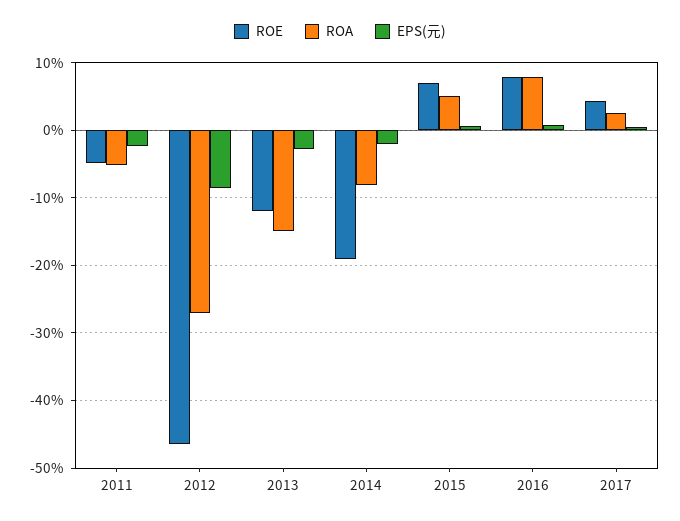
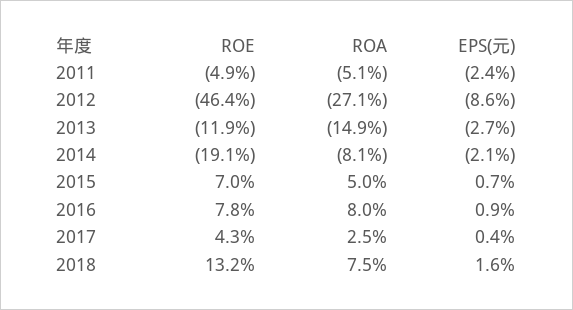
ROE, 2018: none -> 13.2
ROA, 2018: none -> 7.5
EPS(元), 2018: none -> 1.6

